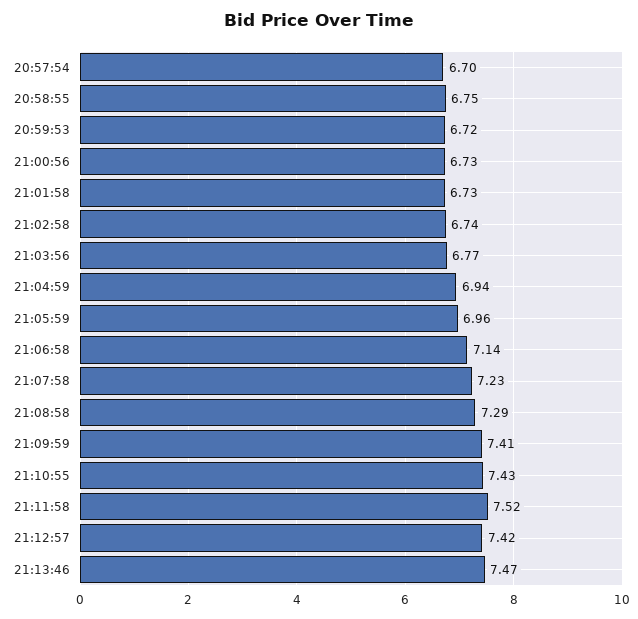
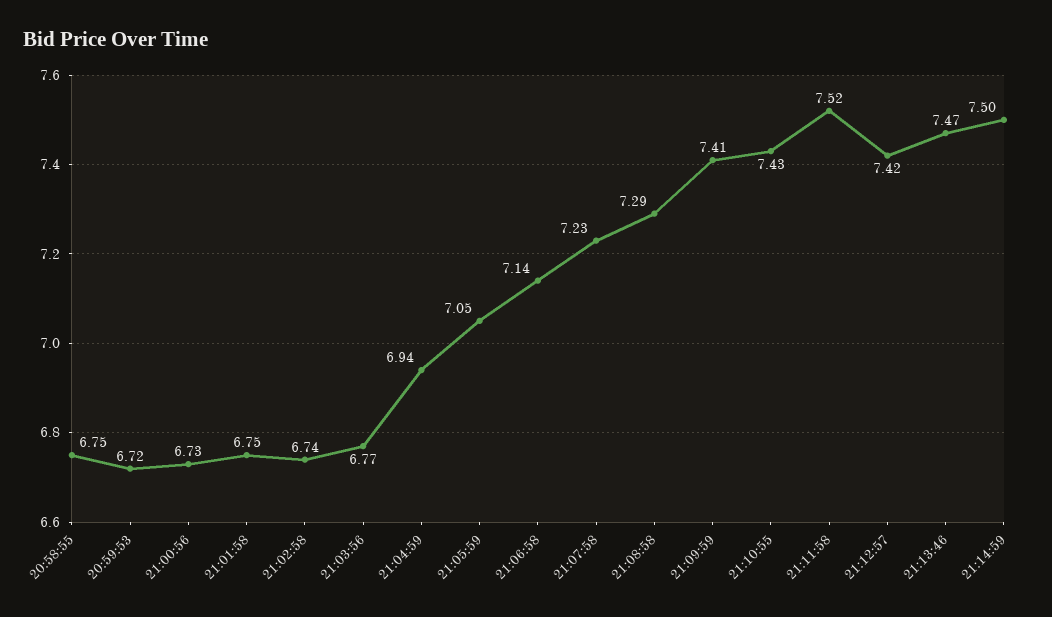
20:57:54: 6.7 -> none
21:01:58: 6.73 -> 6.75
21:05:59: 6.96 -> 7.05
21:14:59: none -> 7.5

